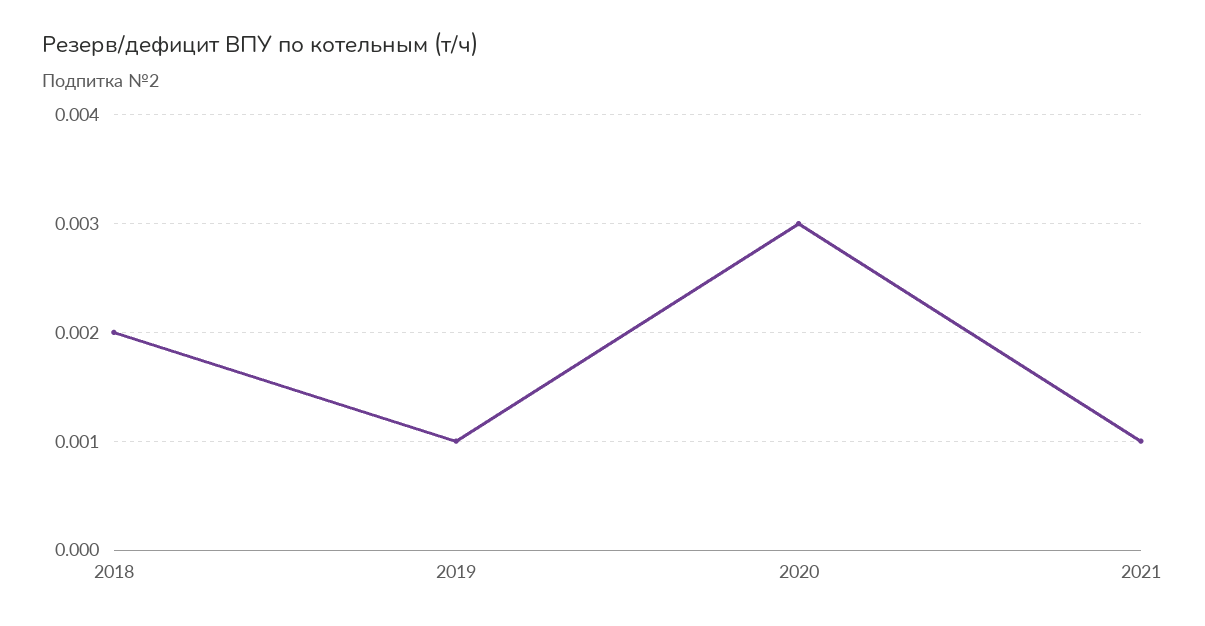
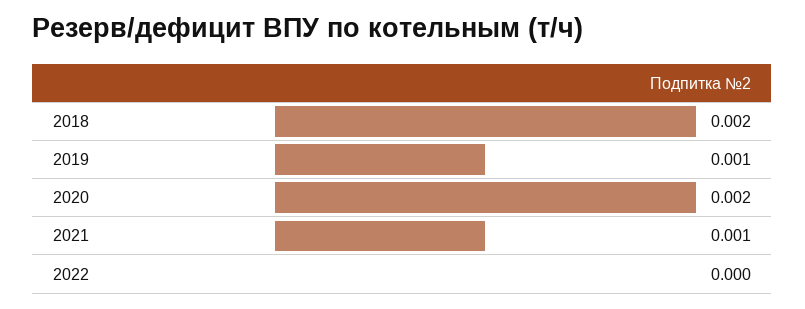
2020: 0.003 -> 0.002
2022: none -> 0

